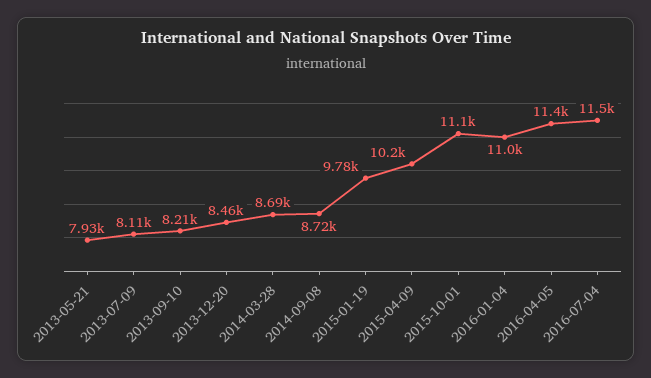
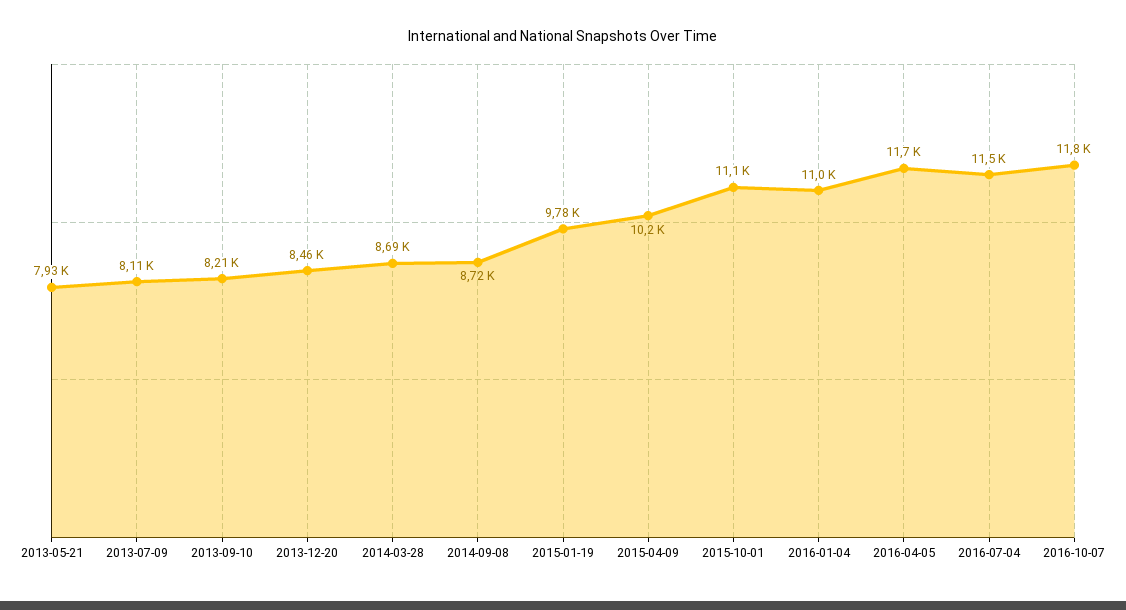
2016-04-05: 11400 -> 11700
2016-10-07: none -> 11800

